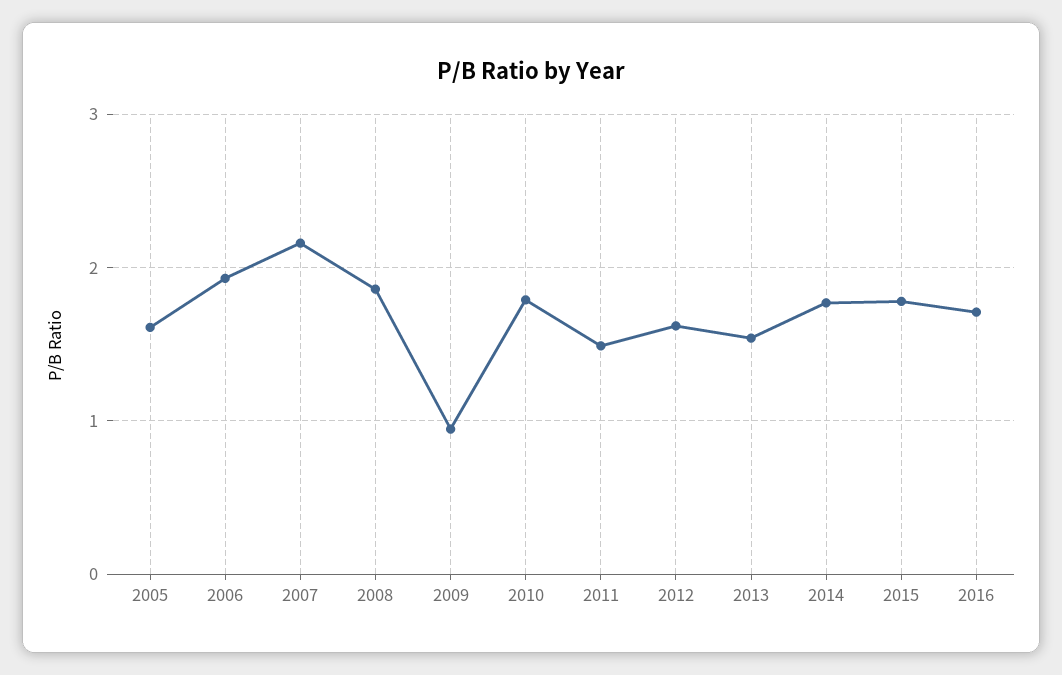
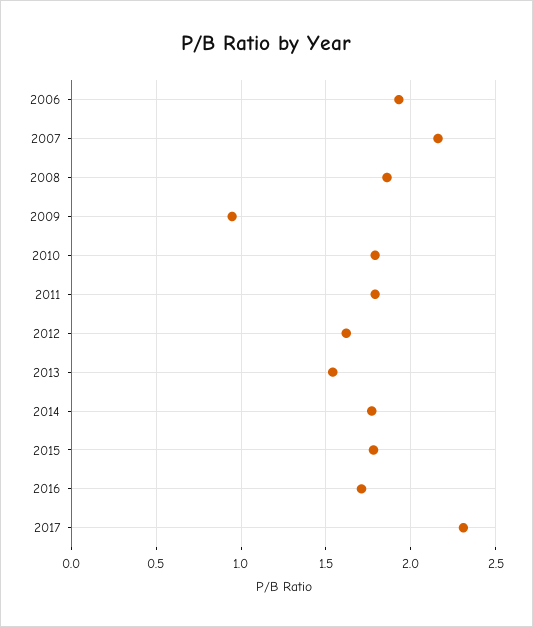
2005: 1.6 -> none
2011: 1.5 -> 1.8
2017: none -> 2.3

